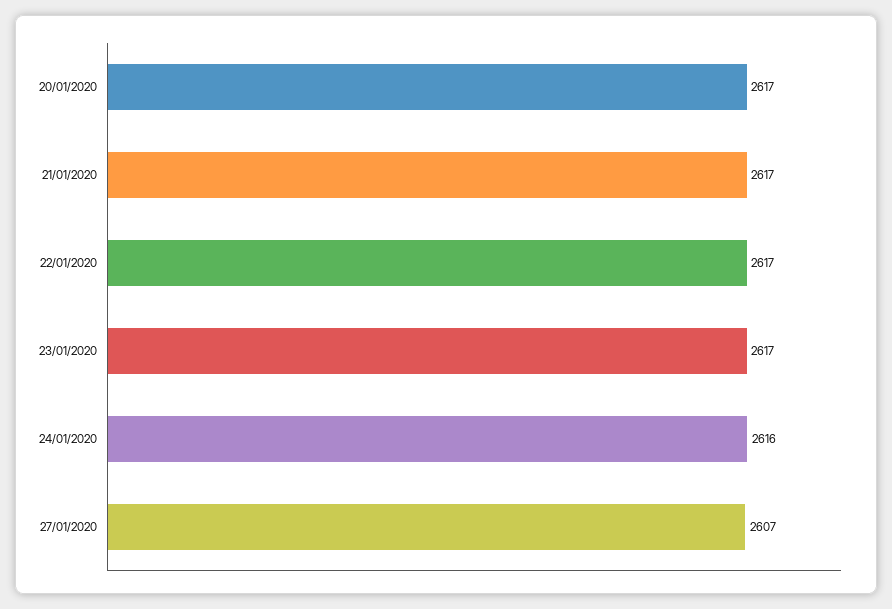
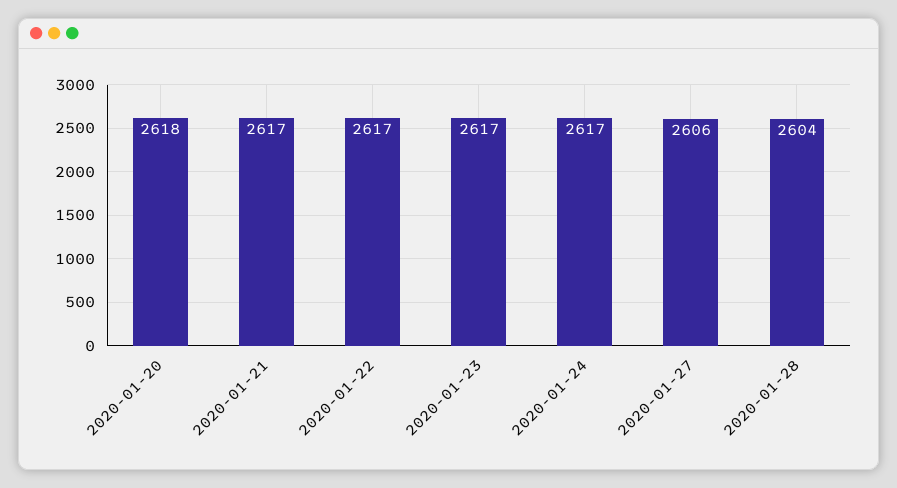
20/01/2020: 2617 -> 2618
24/01/2020: 2616 -> 2617
27/01/2020: 2607 -> 2606
2020-01-28: none -> 2604

